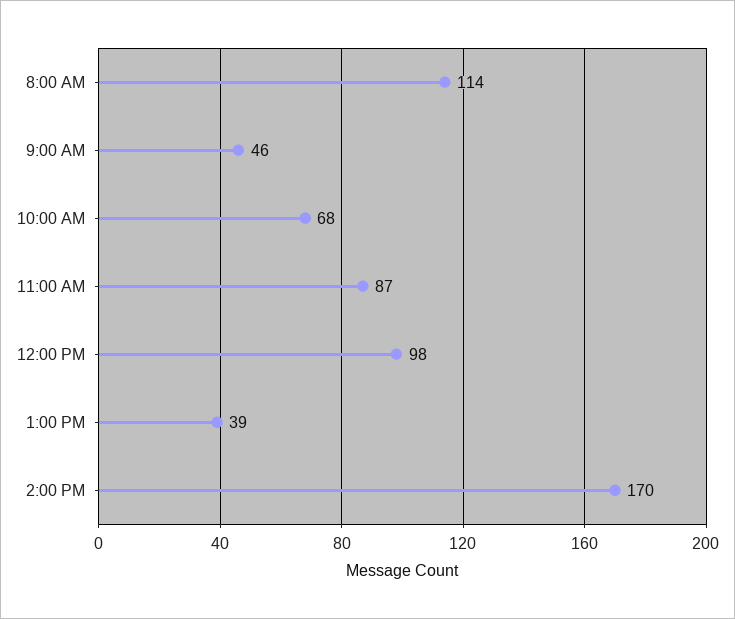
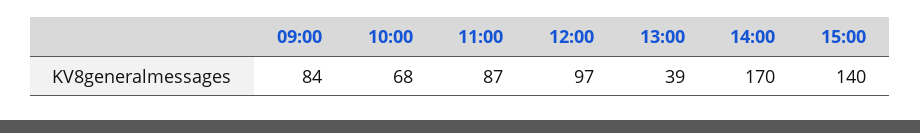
8:00 AM: 114 -> none
9:00 AM: 46 -> 84
12:00 PM: 98 -> 97
15:00: none -> 140

